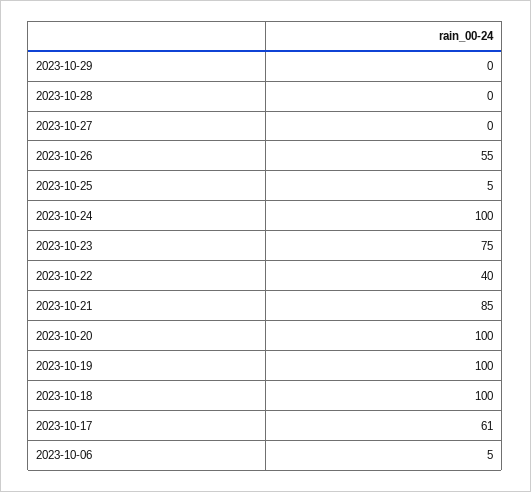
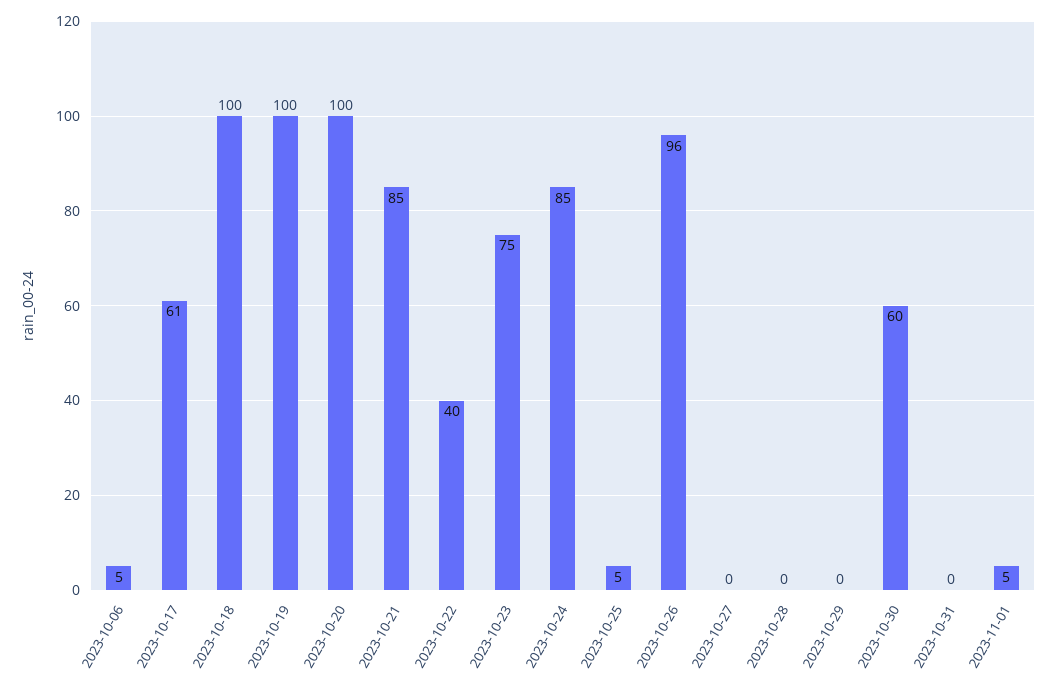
2023-10-26: 55 -> 96
2023-10-24: 100 -> 85
2023-10-30: none -> 60
2023-10-31: none -> 0
2023-11-01: none -> 5

